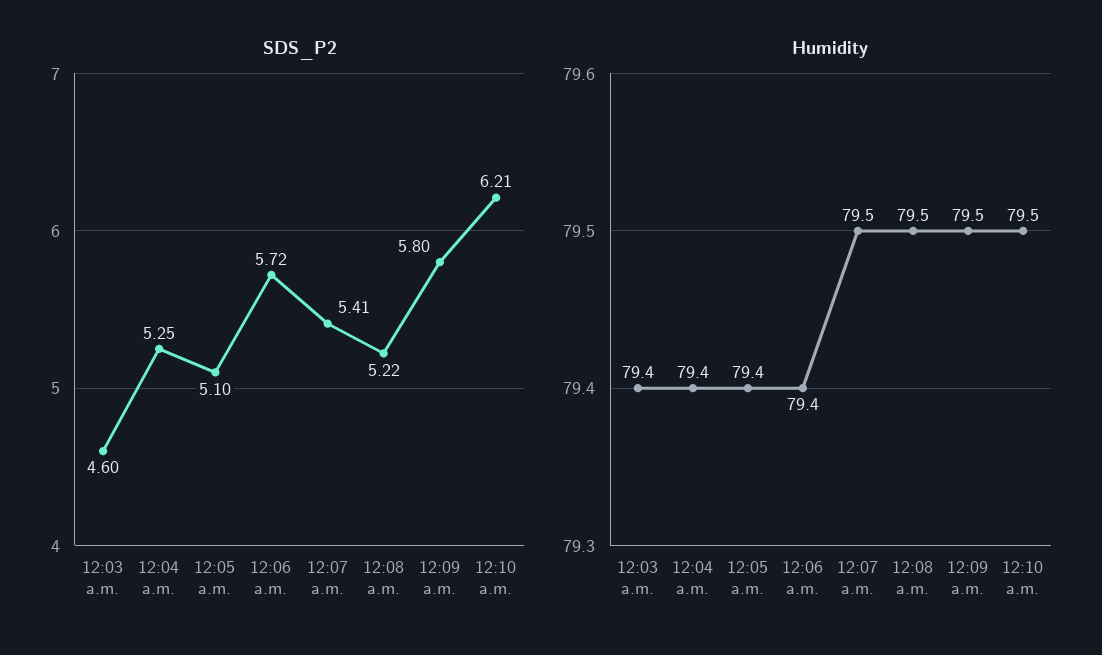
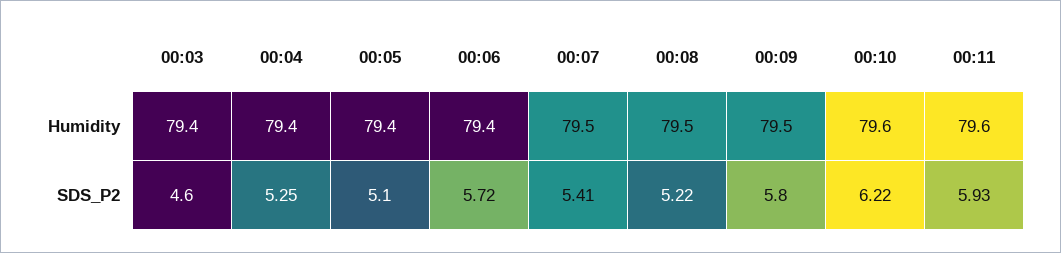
SDS_P2, 12:10 a.m.: 6.21 -> 6.22
Humidity, 12:10 a.m.: 79.5 -> 79.6
Humidity, 00:11: none -> 79.6
SDS_P2, 00:11: none -> 5.93

